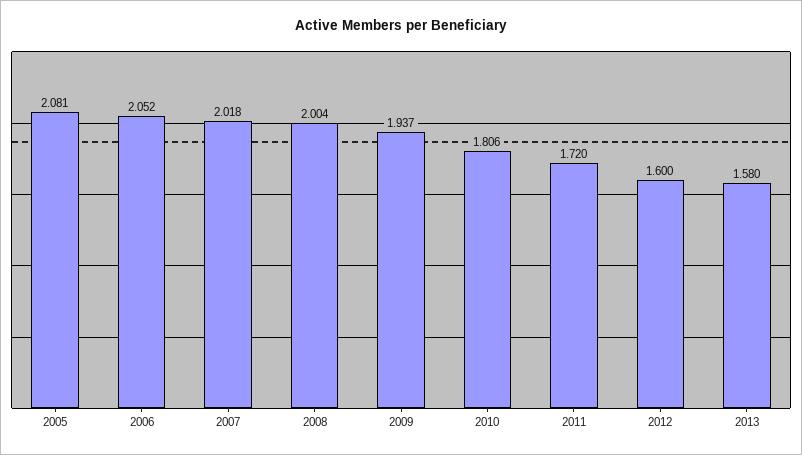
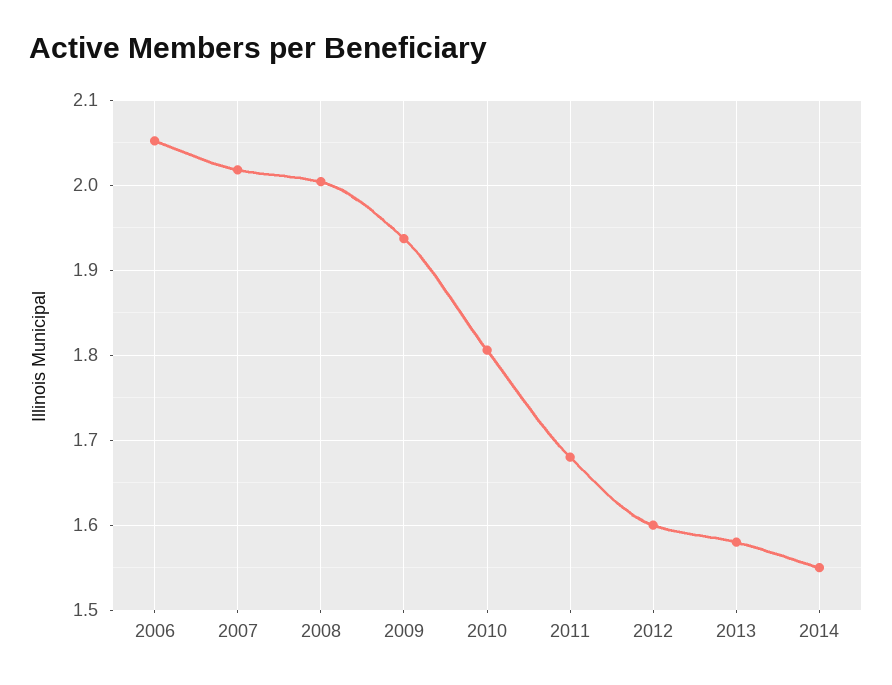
2005: 2.081 -> none
2011: 1.72 -> 1.68
2014: none -> 1.55

